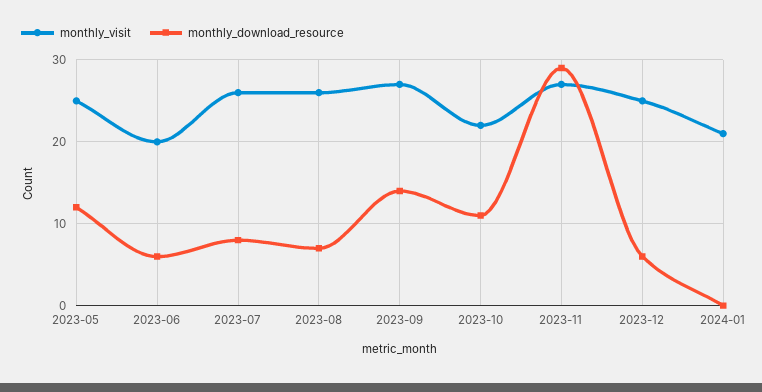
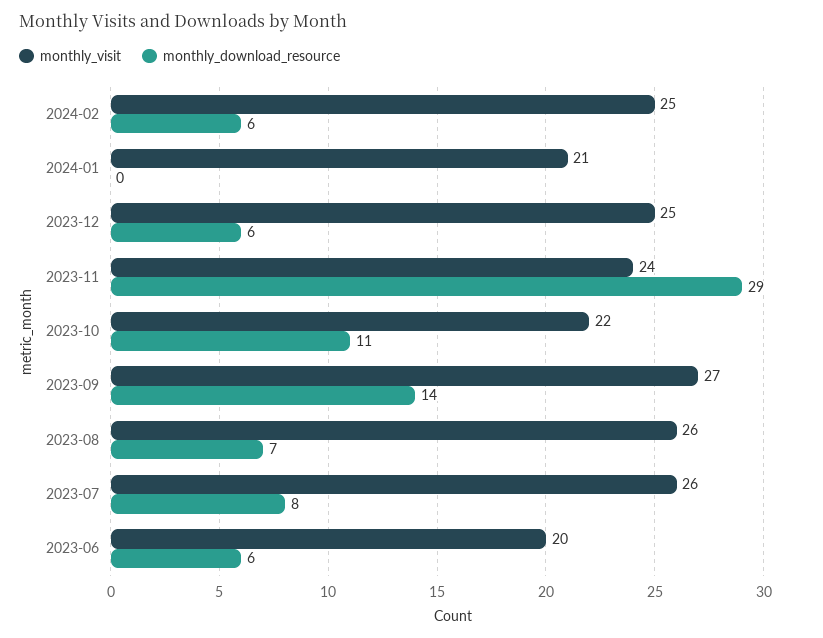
monthly_visit, 2023-05: 25 -> none
monthly_download_resource, 2023-05: 12 -> none
monthly_visit, 2023-11: 27 -> 24
monthly_visit, 2024-02: none -> 25
monthly_download_resource, 2024-02: none -> 6

